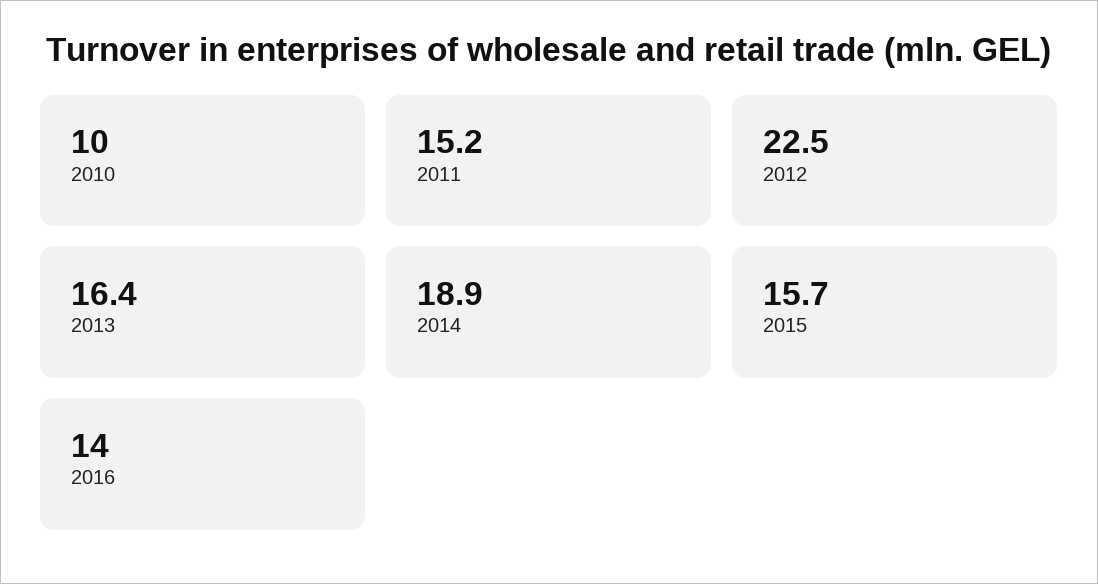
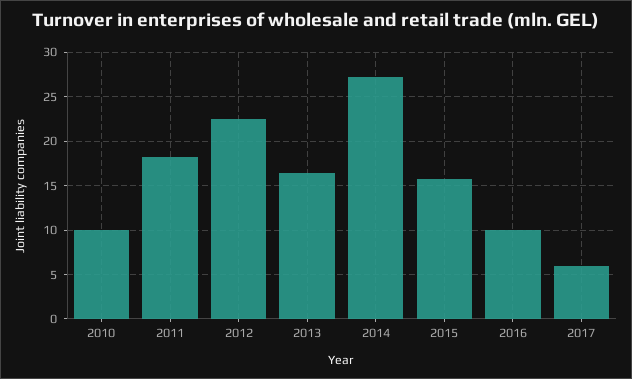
2011: 15.2 -> 18
2014: 18.9 -> 27
2016: 14 -> 10
2017: none -> 6

